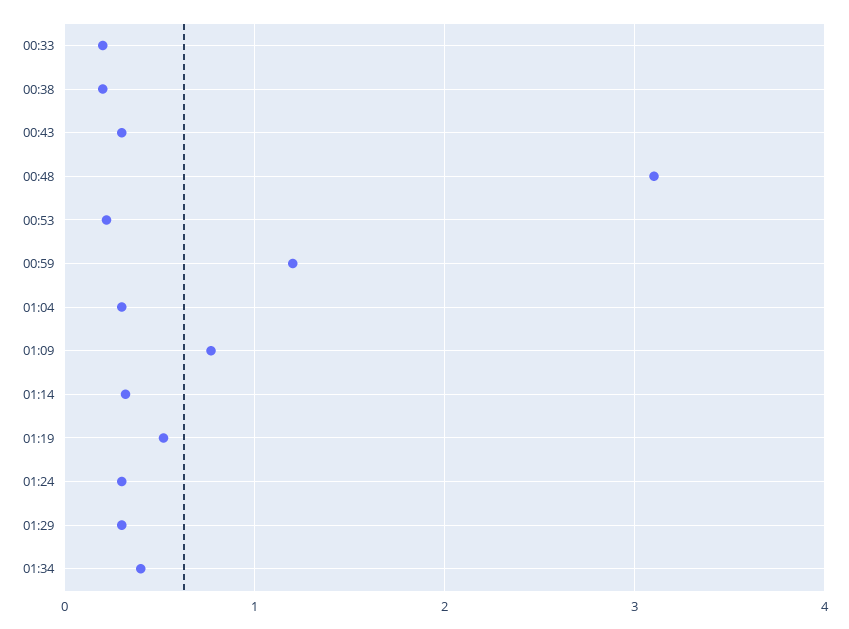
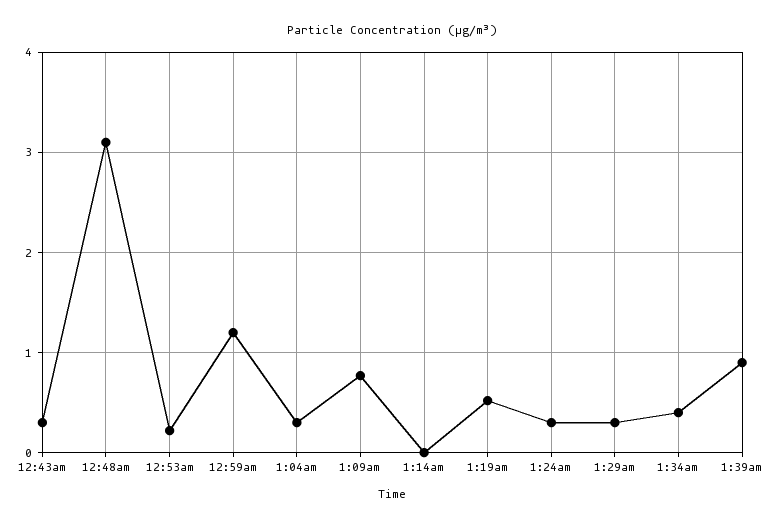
00:33: 0.2 -> none
00:38: 0.2 -> none
01:14: 0.3 -> 0
1:39am: none -> 0.9

